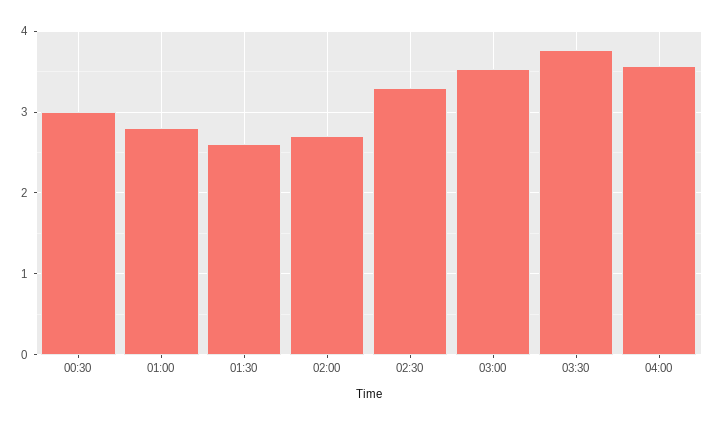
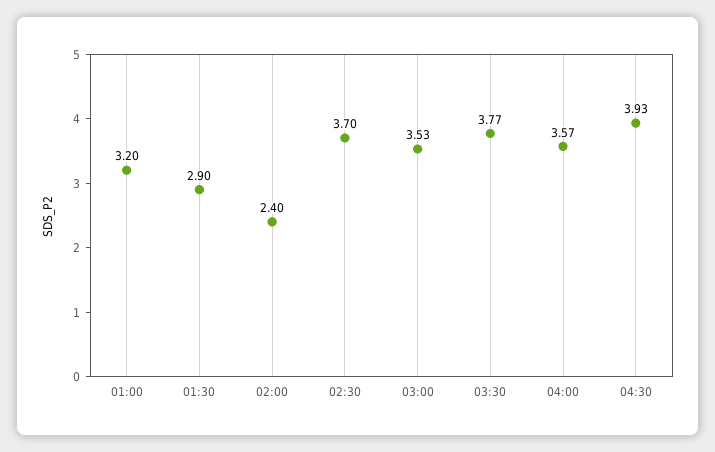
00:30: 3 -> none
01:00: 2.8 -> 3.2
01:30: 2.6 -> 2.9
02:00: 2.7 -> 2.4
02:30: 3.3 -> 3.7
04:30: none -> 3.93

